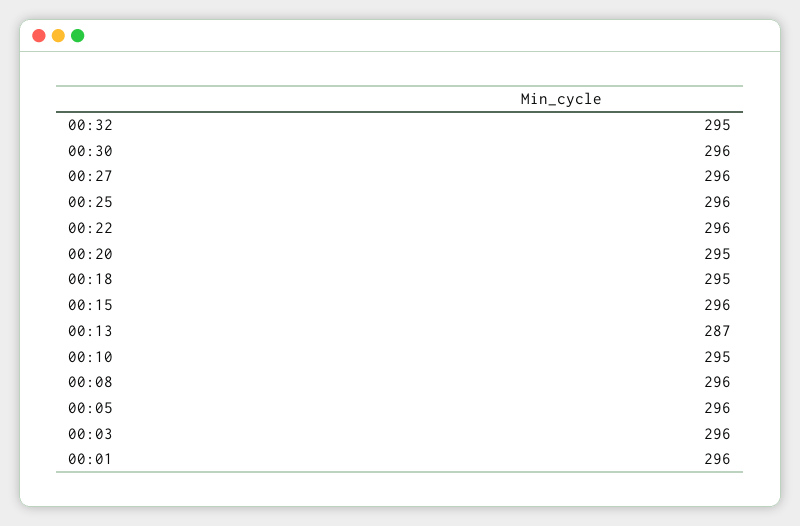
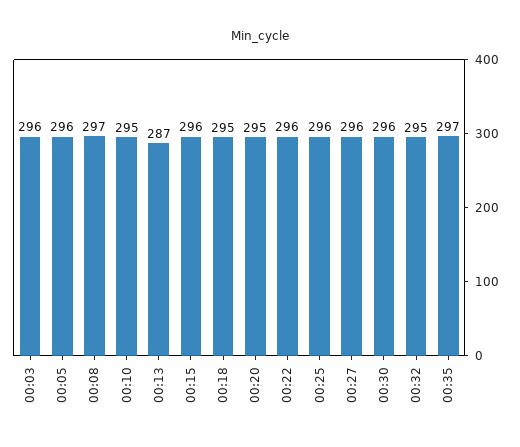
00:08: 296 -> 297
00:01: 296 -> none
00:35: none -> 297

